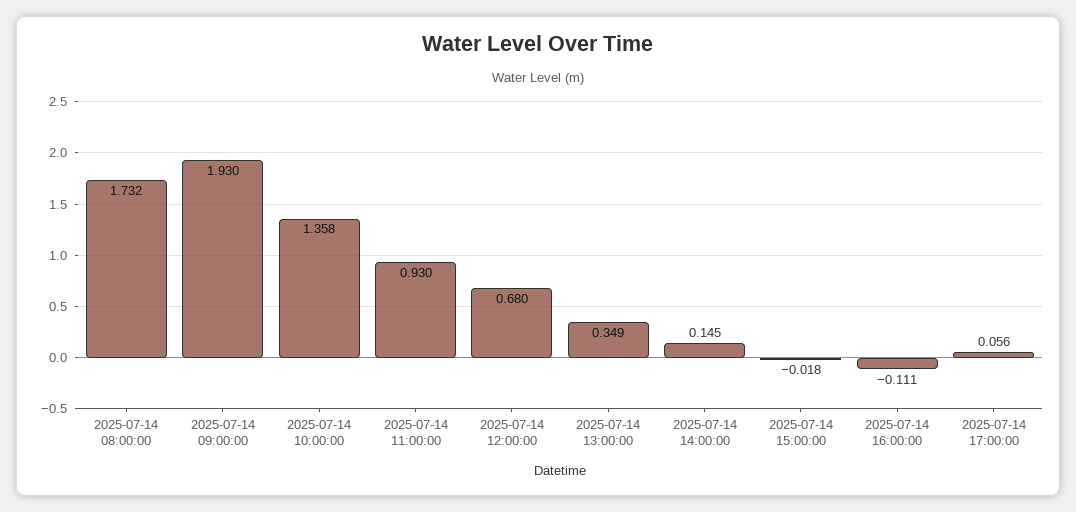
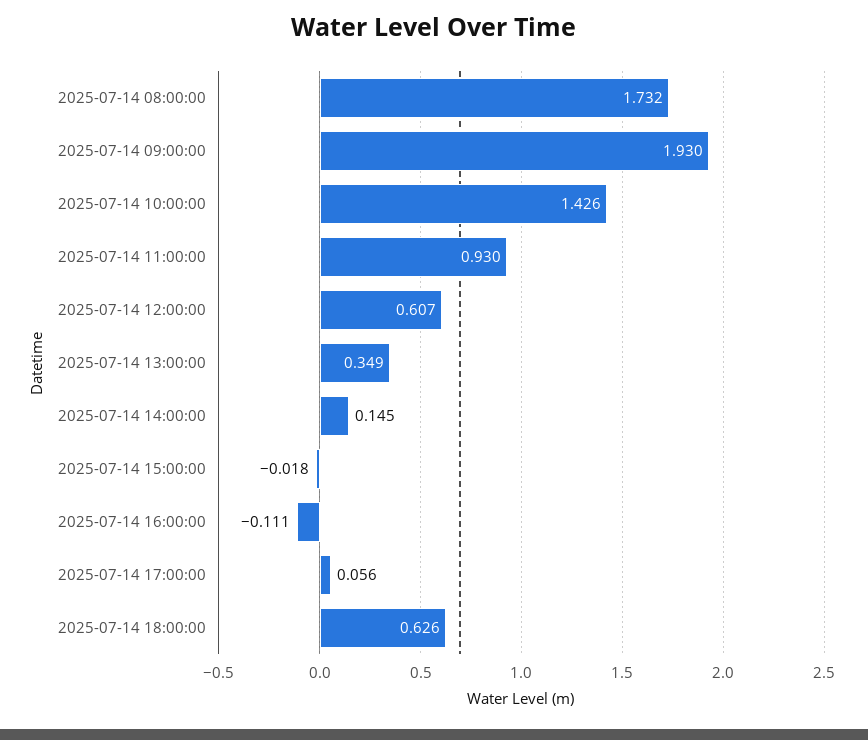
2025-07-14 10:00:00: 1.358 -> 1.426
2025-07-14 12:00:00: 0.68 -> 0.607
2025-07-14 18:00:00: none -> 0.626

